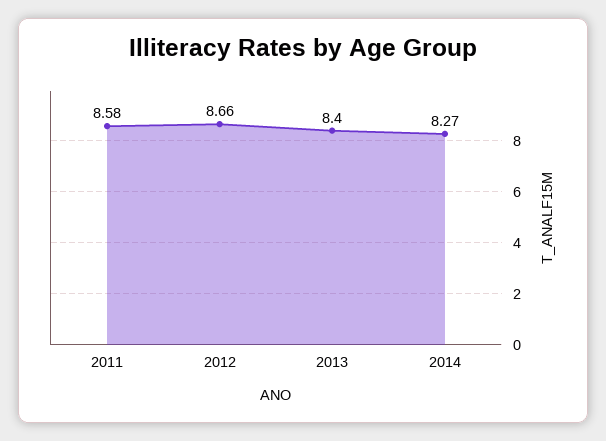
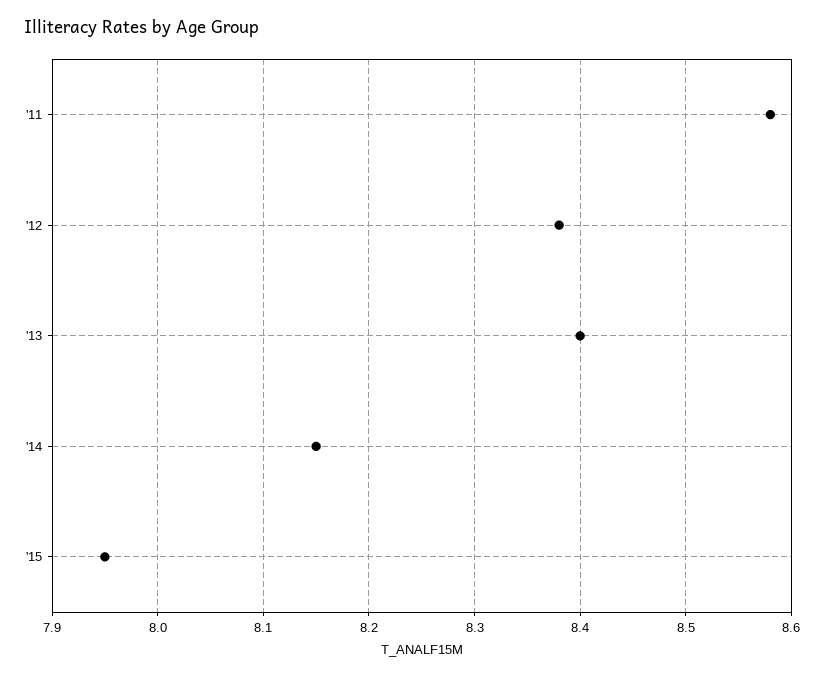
2012: 8.66 -> 8.38
2014: 8.27 -> 8.15
'15: none -> 7.95

